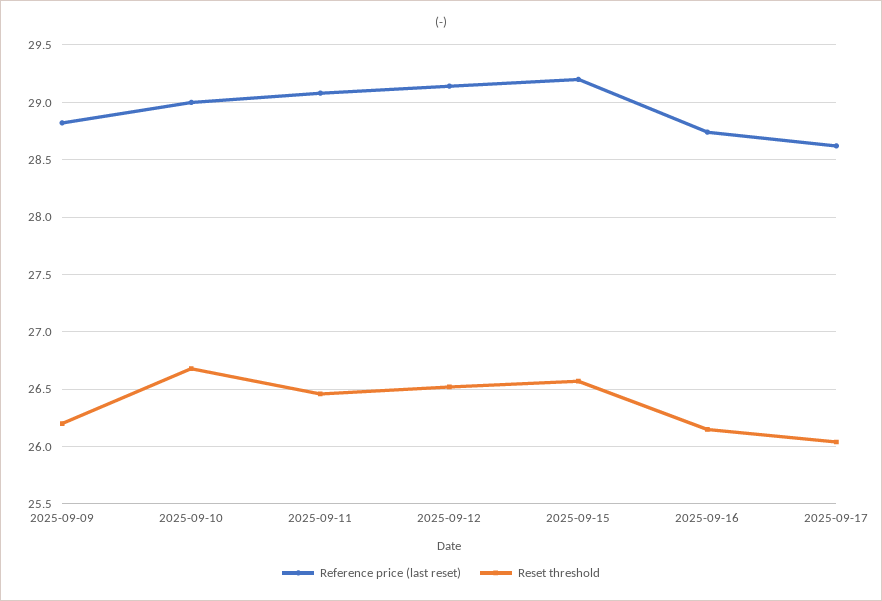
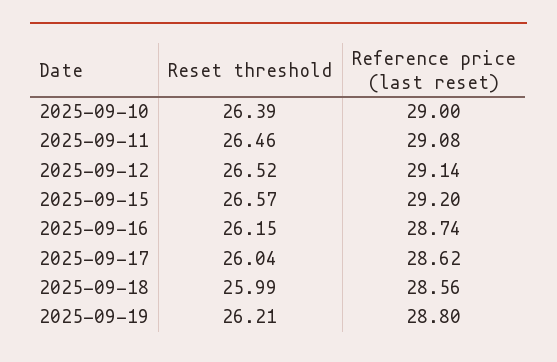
Reference price (last reset), 2025-09-09: 28.8 -> none
Reset threshold, 2025-09-09: 26.2 -> none
Reset threshold, 2025-09-10: 26.7 -> 26.39
Reset threshold, 2025-09-18: none -> 25.99
Reference price (last reset), 2025-09-18: none -> 28.56
Reset threshold, 2025-09-19: none -> 26.21
Reference price (last reset), 2025-09-19: none -> 28.8

